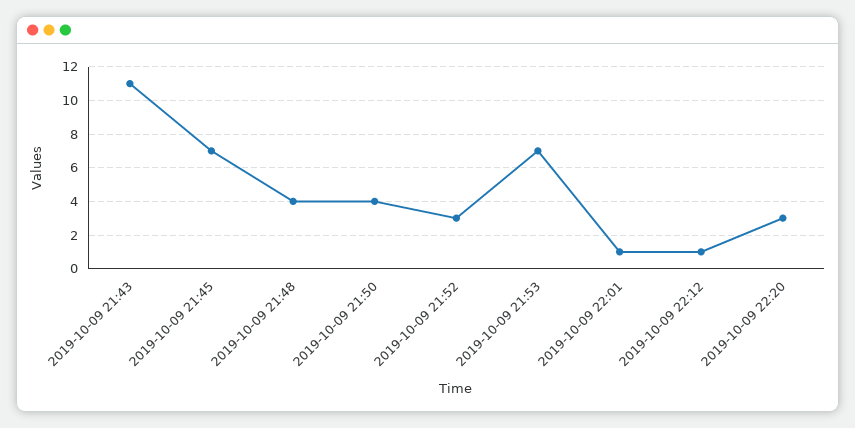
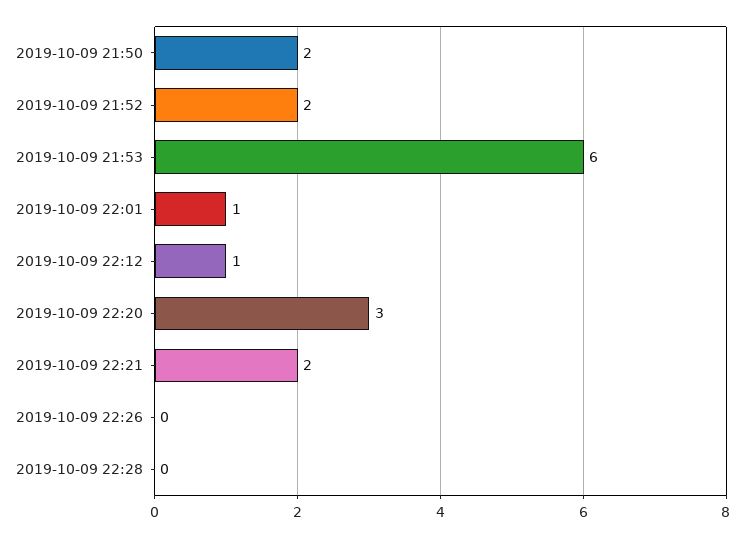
2019-10-09 21:43: 11 -> none
2019-10-09 21:45: 7 -> none
2019-10-09 21:48: 4 -> none
2019-10-09 21:50: 4 -> 2
2019-10-09 21:52: 3 -> 2
2019-10-09 21:53: 7 -> 6
2019-10-09 22:21: none -> 2
2019-10-09 22:26: none -> 0
2019-10-09 22:28: none -> 0

